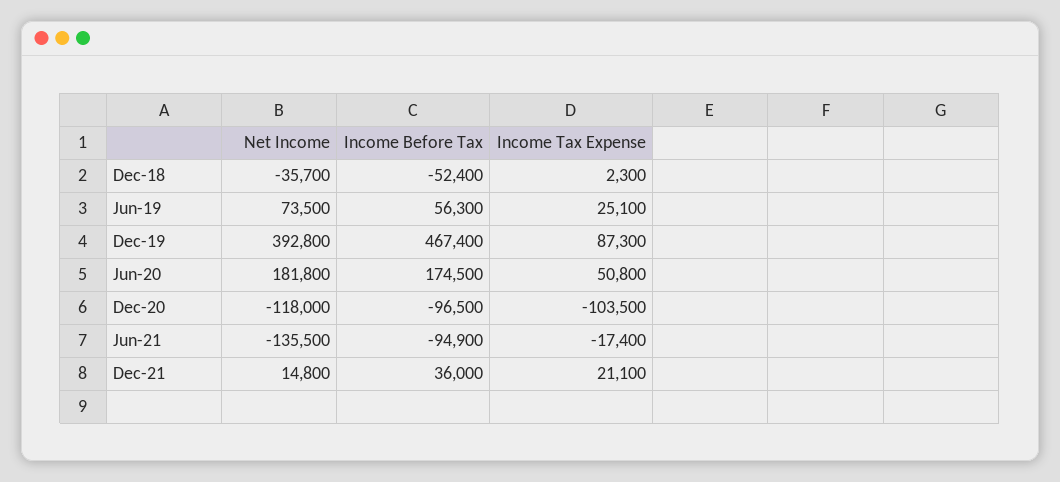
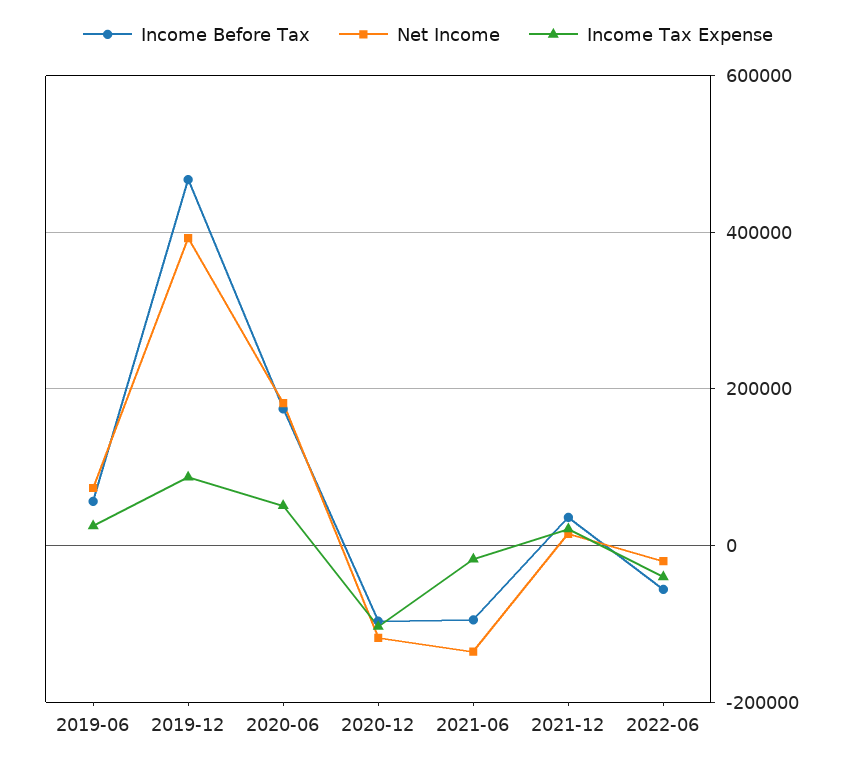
Net Income, Dec-18: -35700 -> none
Income Before Tax, Dec-18: -52400 -> none
Income Tax Expense, Dec-18: 2300 -> none
Income Before Tax, 2022-06: none -> -60000
Net Income, 2022-06: none -> -20000
Income Tax Expense, 2022-06: none -> -40000

